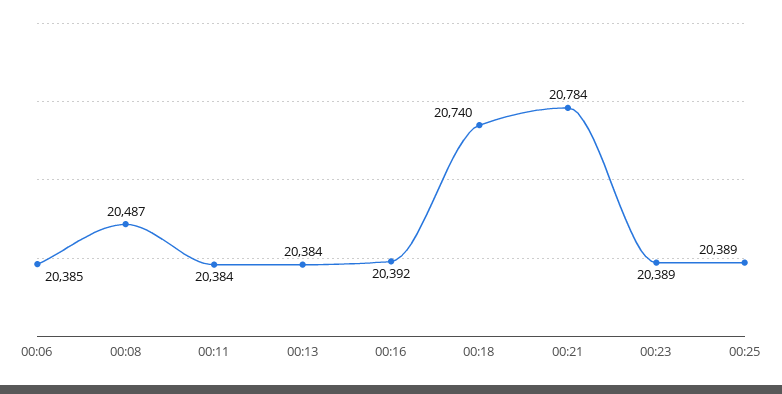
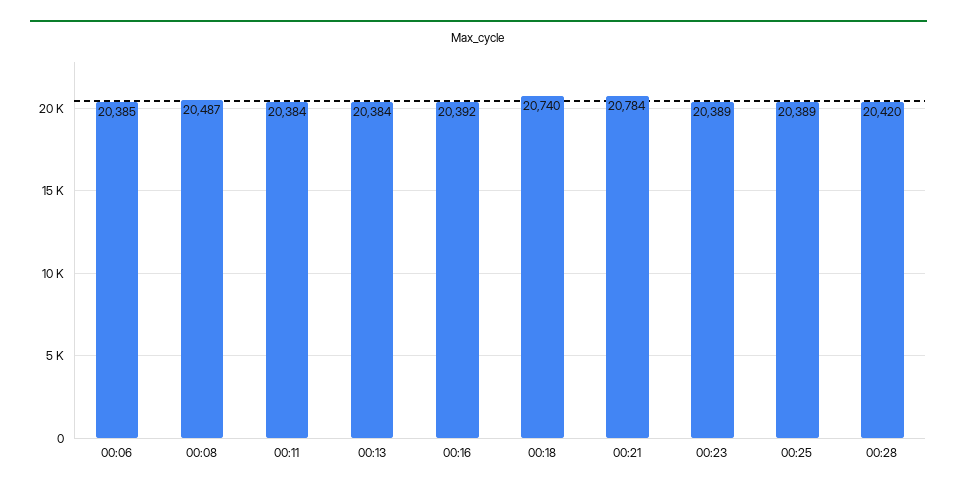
00:28: none -> 20420

